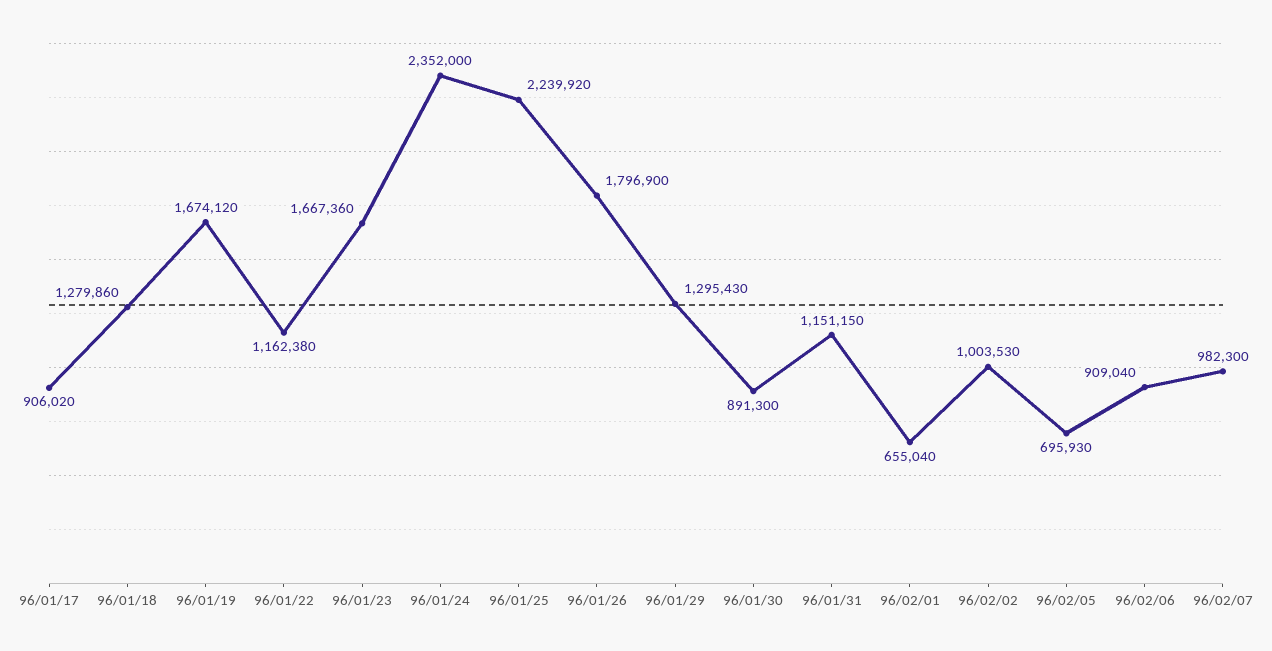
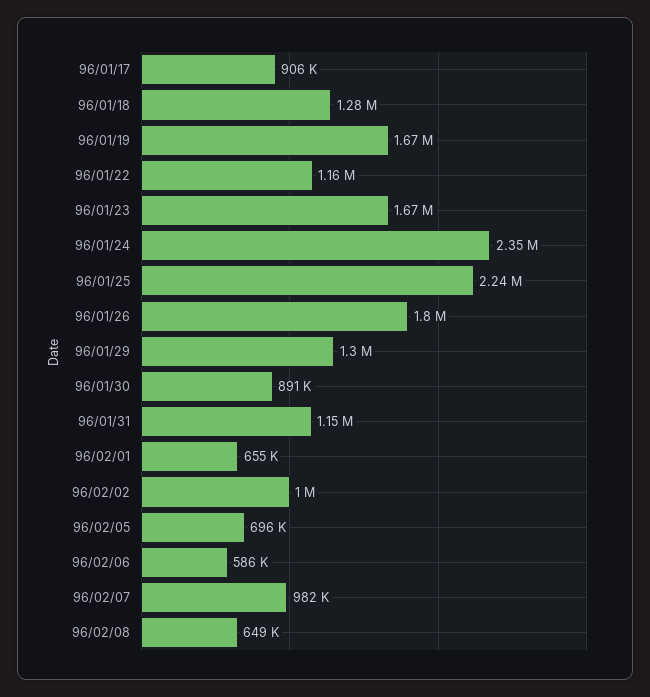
96/02/06: 909040 -> 586000
96/02/08: none -> 649000

